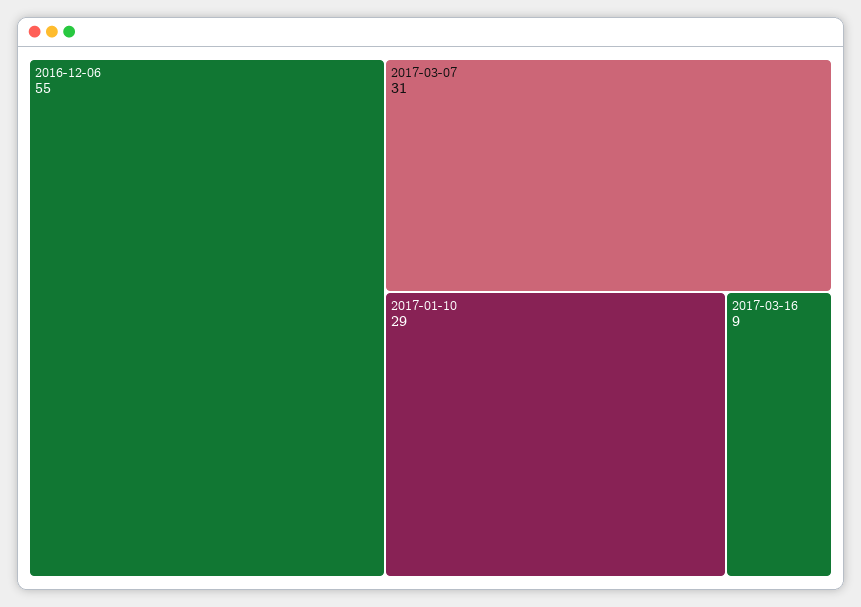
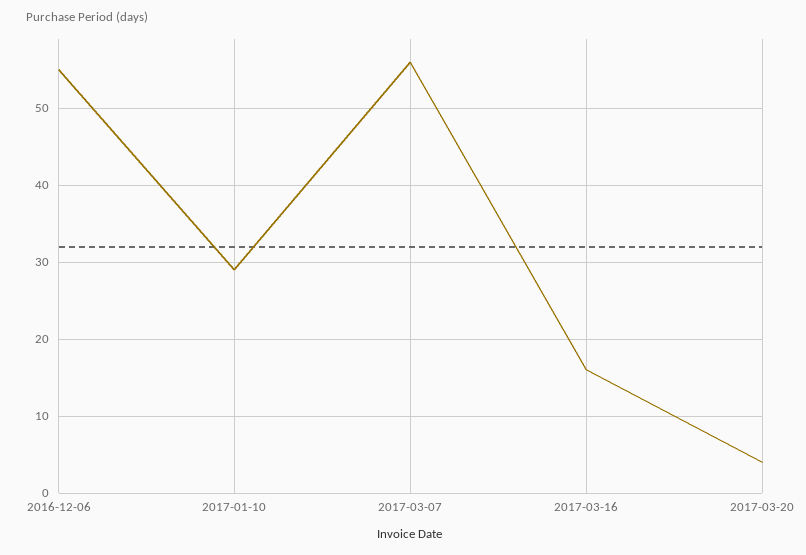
2017-03-07: 31 -> 56
2017-03-16: 9 -> 16
2017-03-20: none -> 4

